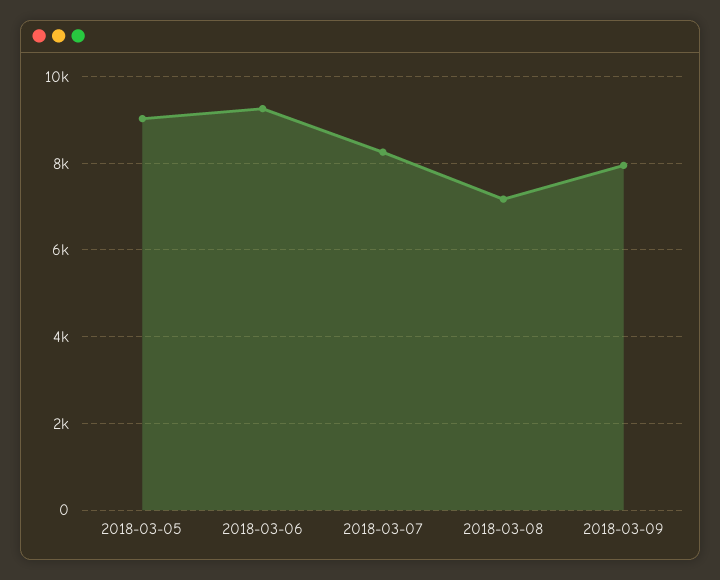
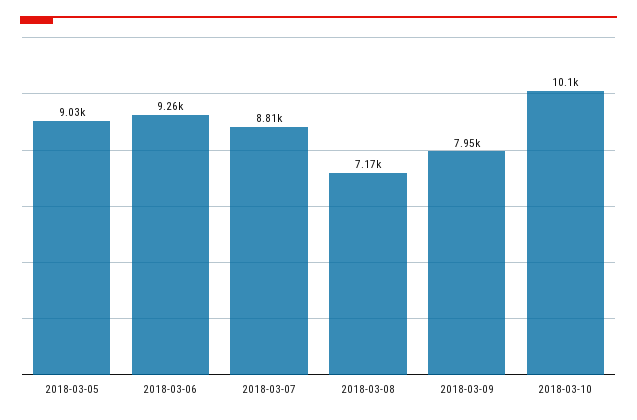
2018-03-07: 8200 -> 8810
2018-03-10: none -> 10100

